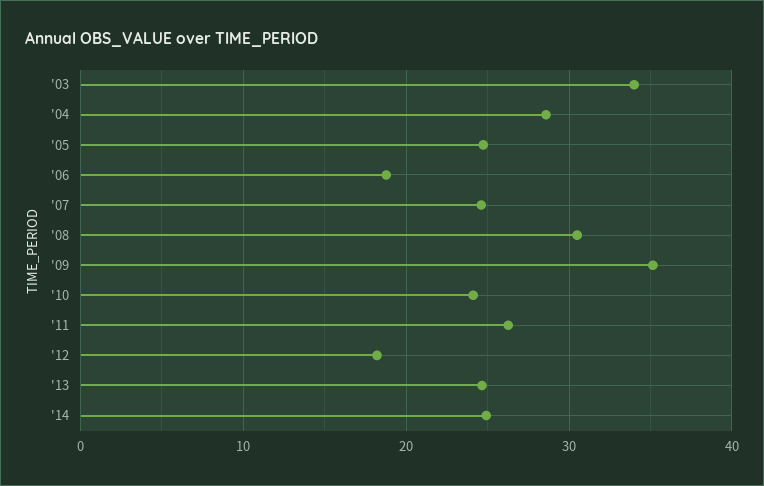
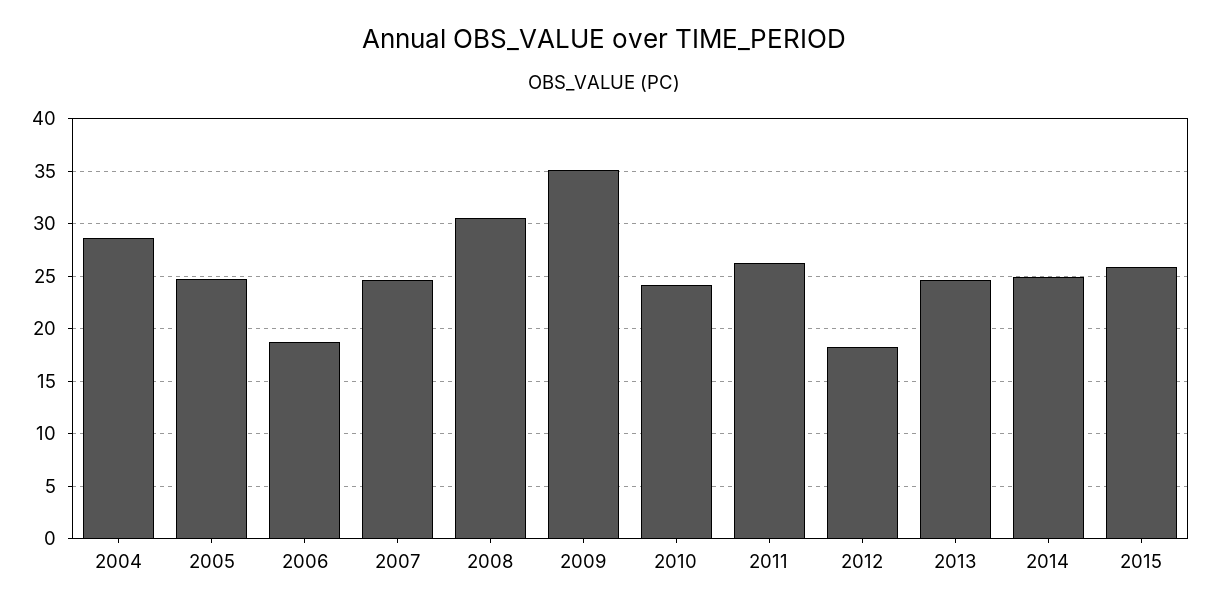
'03: 34 -> none
2015: none -> 26

